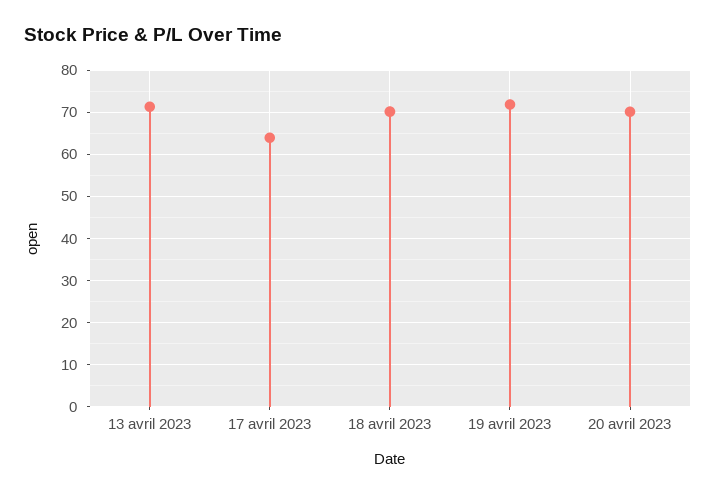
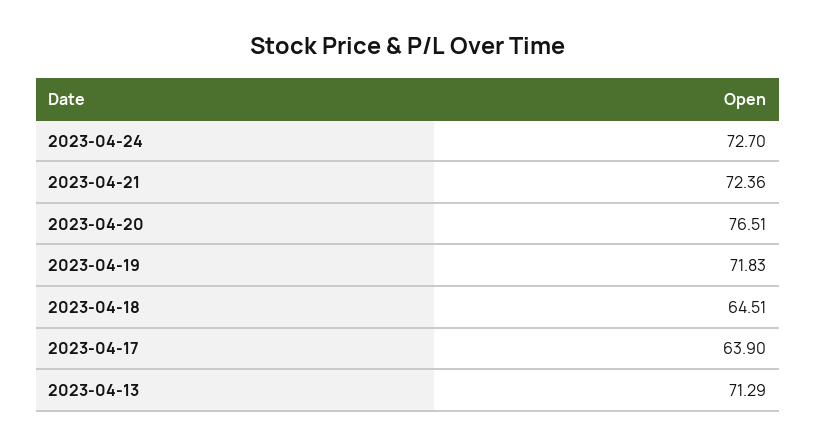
18 avril 2023: 70 -> 64.51
20 avril 2023: 70 -> 76.51
2023-04-24: none -> 72.7
2023-04-21: none -> 72.36

